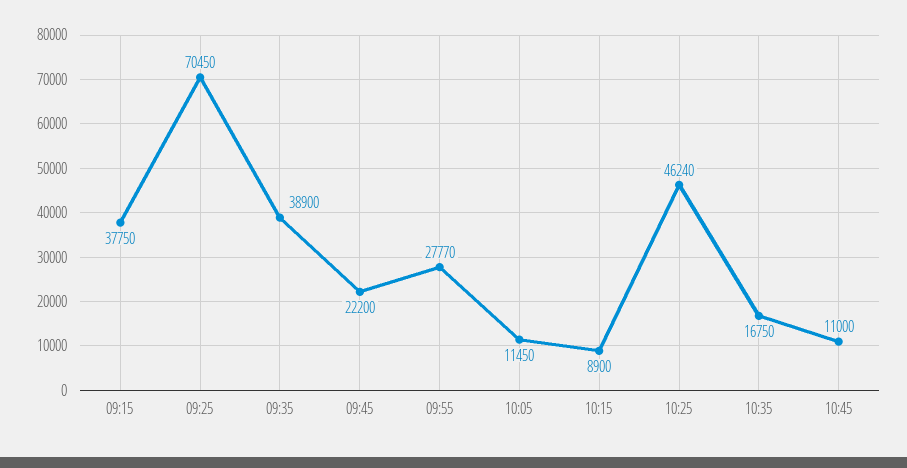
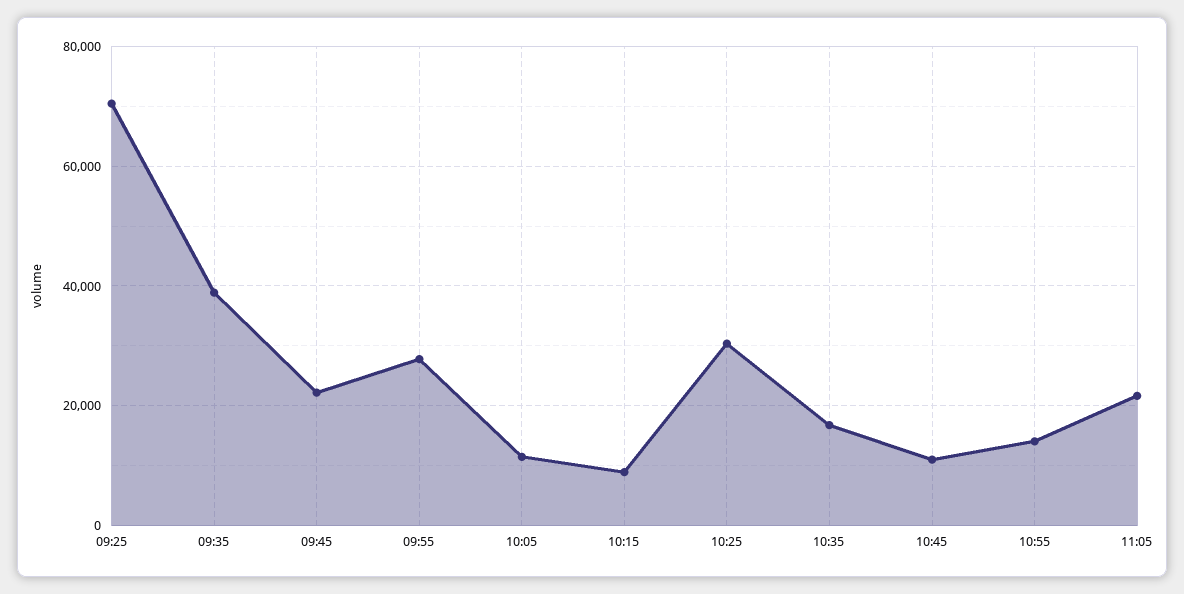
09:15: 37750 -> none
10:25: 46240 -> 30000
10:55: none -> 14000
11:05: none -> 22000

